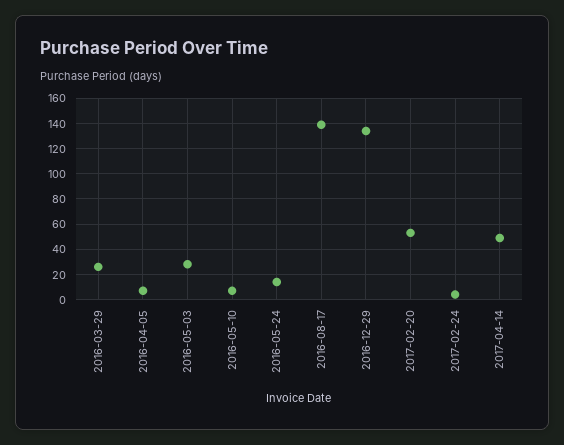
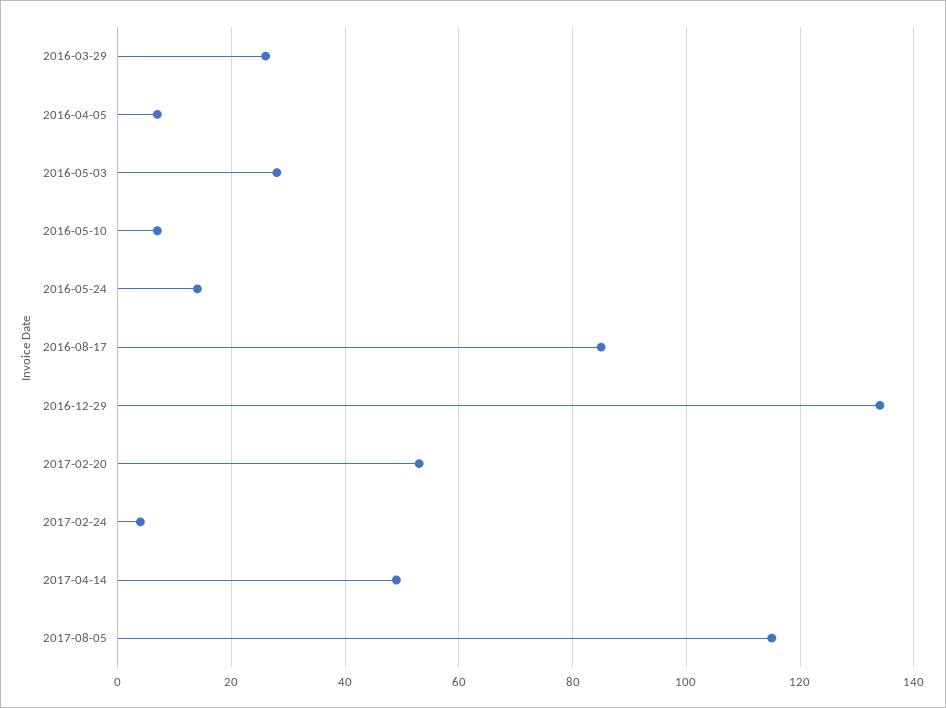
2016-08-17: 140 -> 85
2017-08-05: none -> 115

